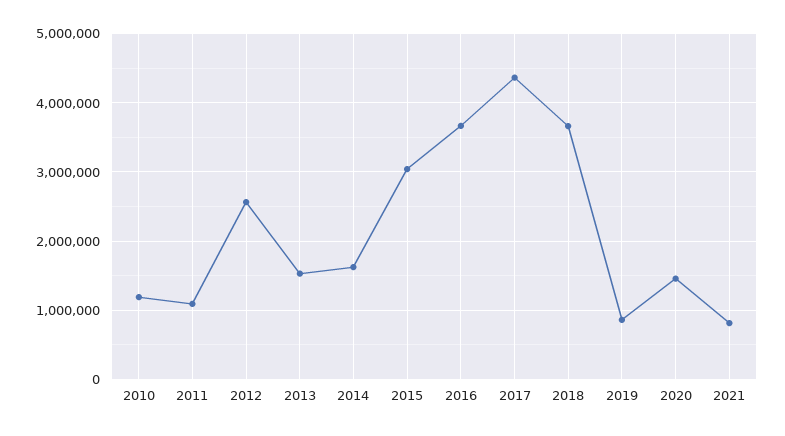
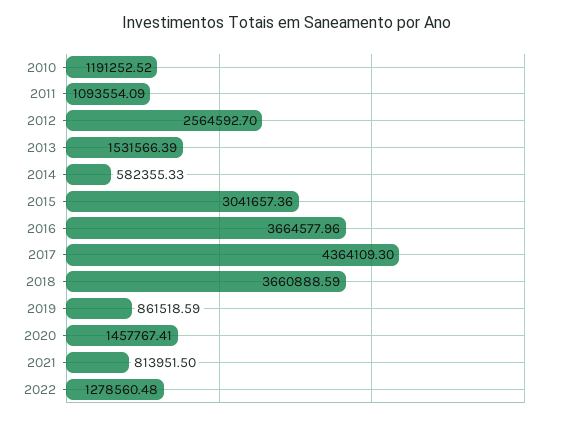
2014: 1600000 -> 582355.33
2022: none -> 1278560.48

